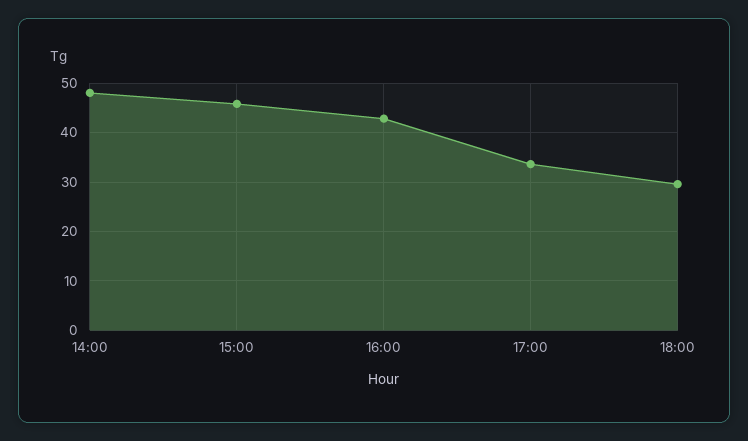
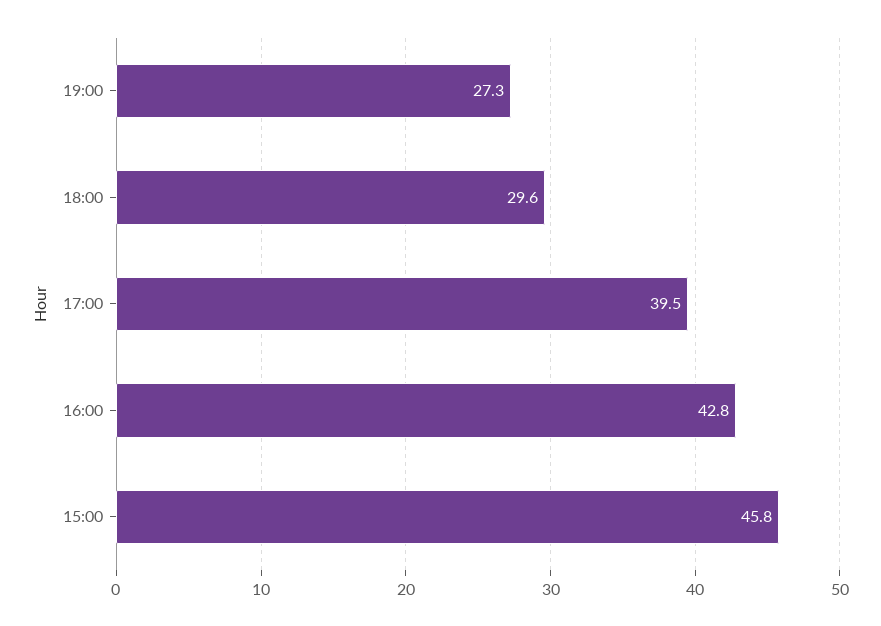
14:00: 48 -> none
17:00: 34 -> 39.5
19:00: none -> 27.3

